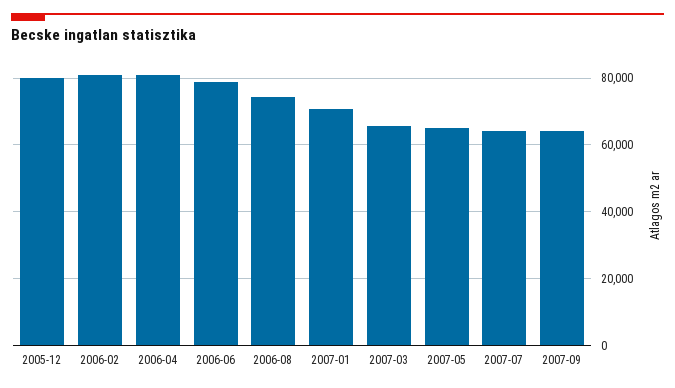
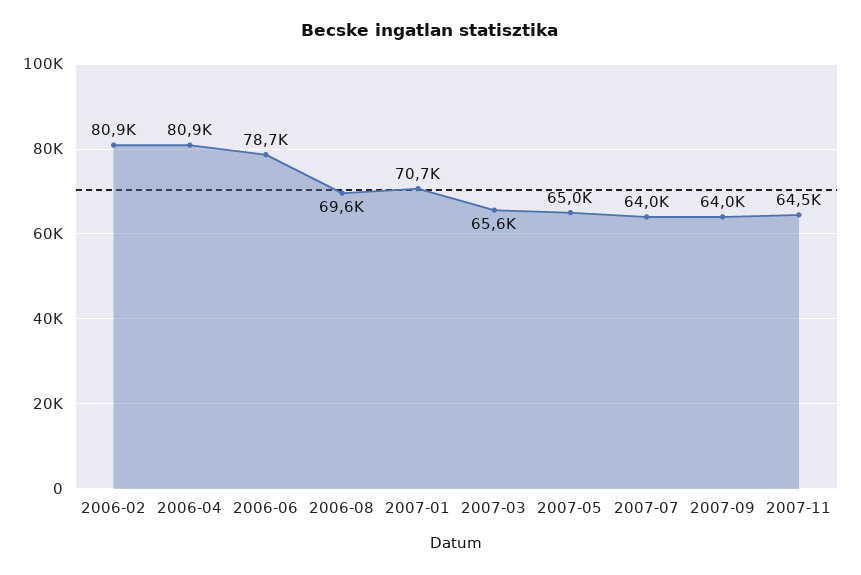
2005-12: 80000 -> none
2006-08: 74000 -> 69600
2007-11: none -> 64500

